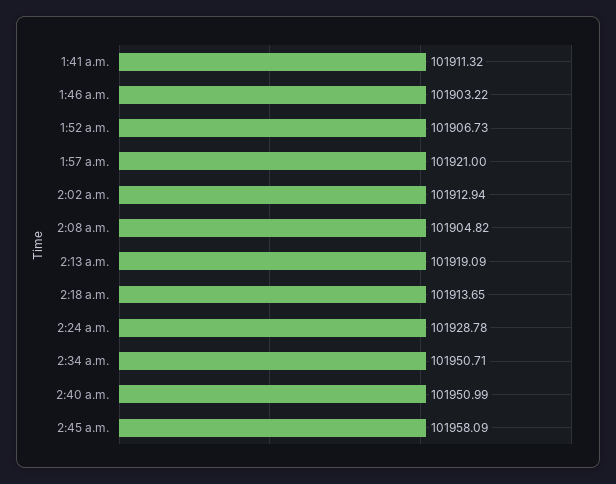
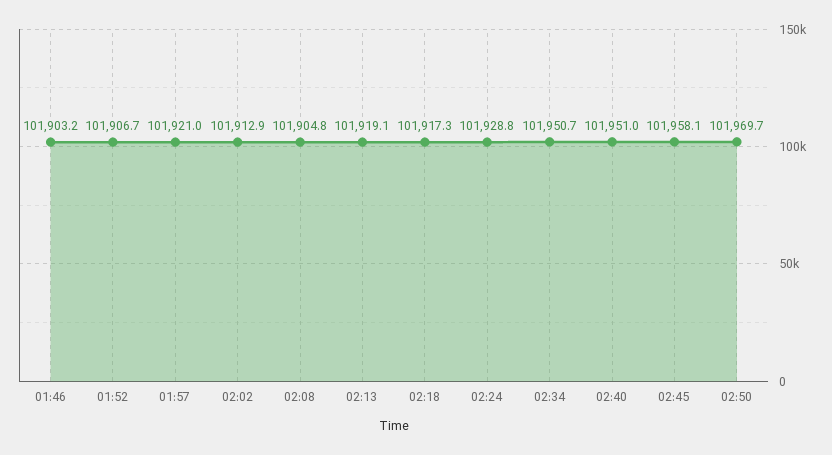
1:41 a.m.: 101911.32 -> none
2:18 a.m.: 101913.65 -> 101917.3
02:50: none -> 101969.7

